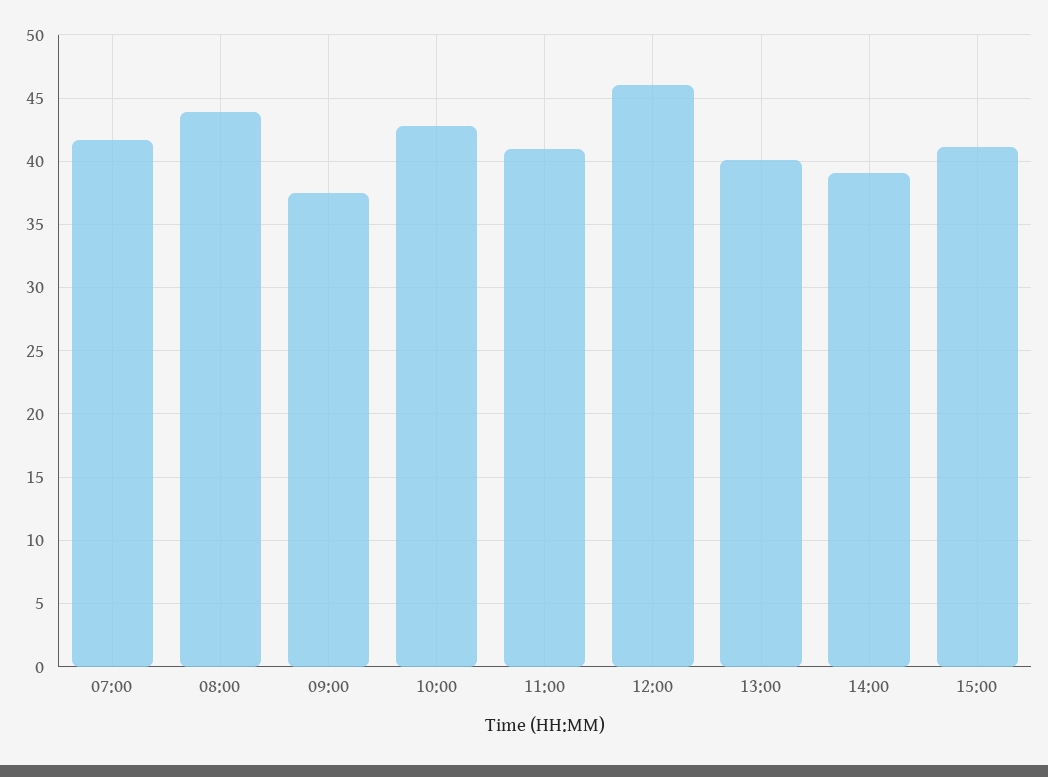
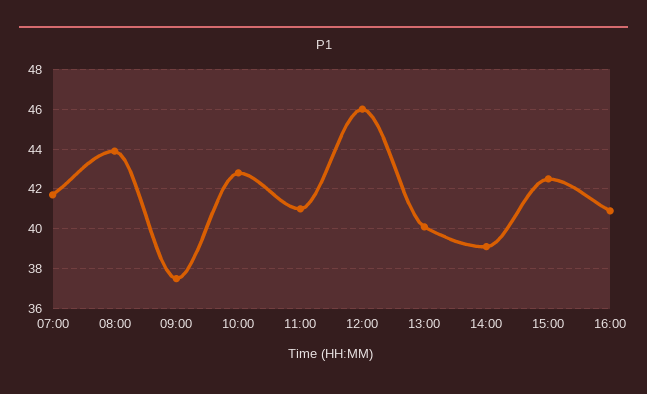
15:00: 41 -> 42.5
16:00: none -> 41

